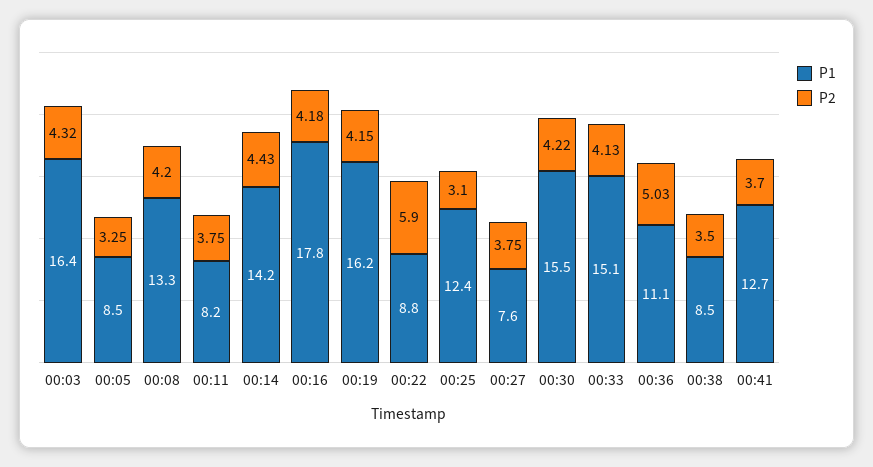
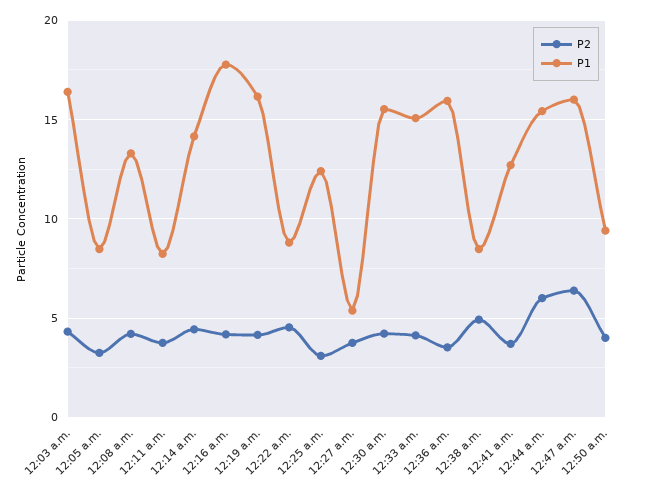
P2, 00:22: 5.9 -> 4.5
P1, 00:27: 7.6 -> 5.5
P1, 00:36: 11.1 -> 16
P2, 00:36: 5.03 -> 3.5
P2, 00:38: 3.5 -> 5
P2, 12:44 a.m.: none -> 6
P1, 12:44 a.m.: none -> 15.5
P2, 12:47 a.m.: none -> 6.5
P1, 12:47 a.m.: none -> 16
P2, 12:50 a.m.: none -> 4
P1, 12:50 a.m.: none -> 9.5

